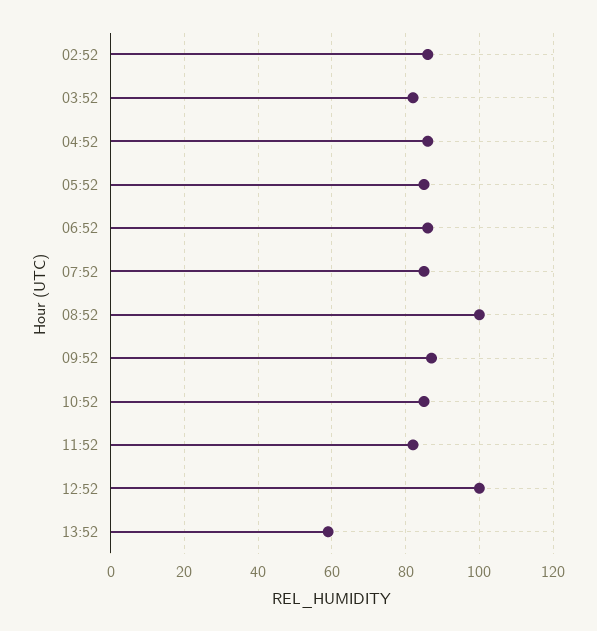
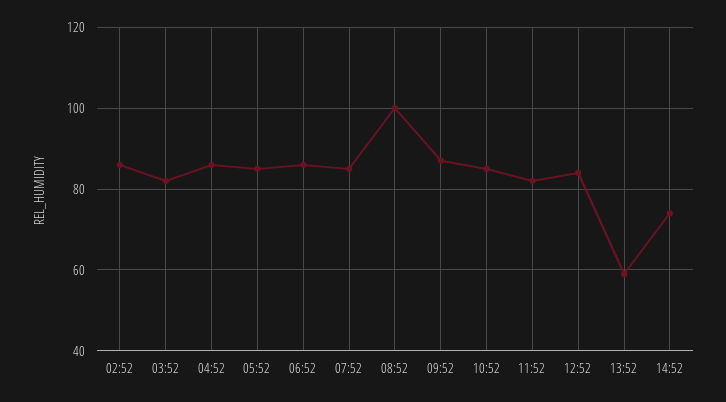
12:52: 100 -> 85
14:52: none -> 75

